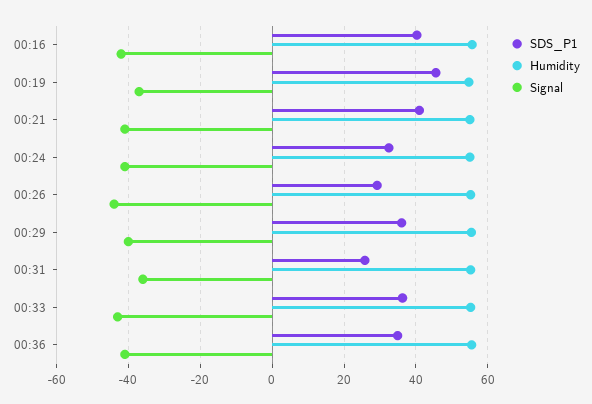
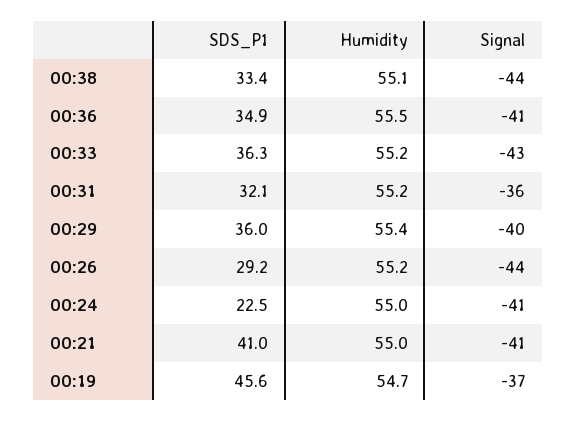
SDS_P1, 00:16: 40 -> none
Humidity, 00:16: 56 -> none
Signal, 00:16: -42 -> none
SDS_P1, 00:24: 32 -> 22.5
SDS_P1, 00:31: 26 -> 32.1
SDS_P1, 00:38: none -> 33.4
Humidity, 00:38: none -> 55.1
Signal, 00:38: none -> -44

